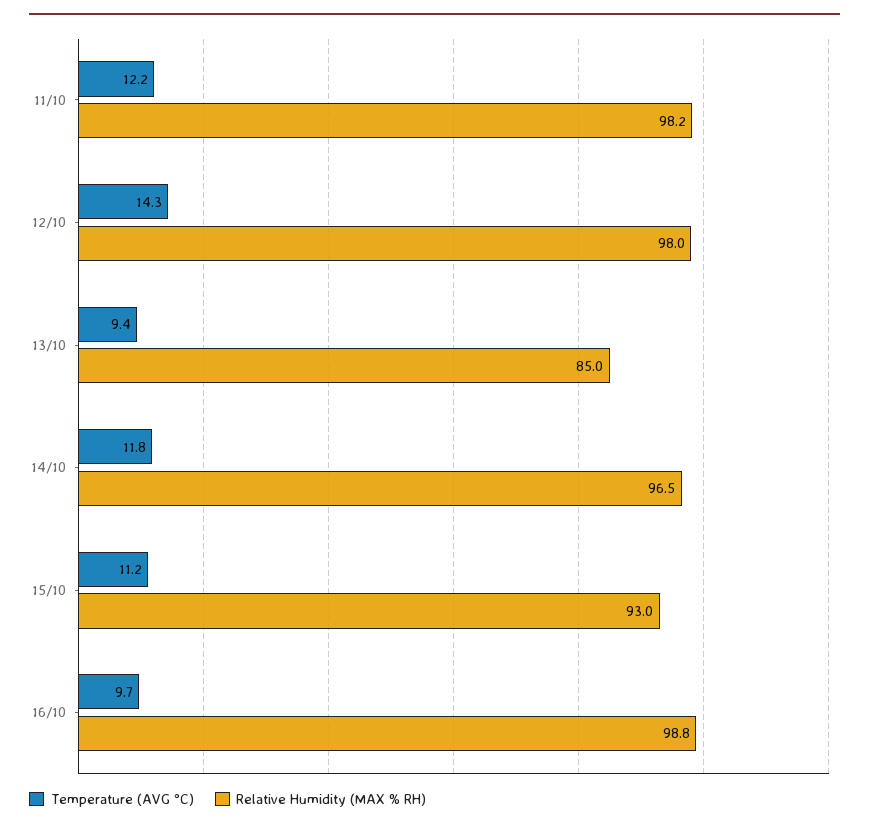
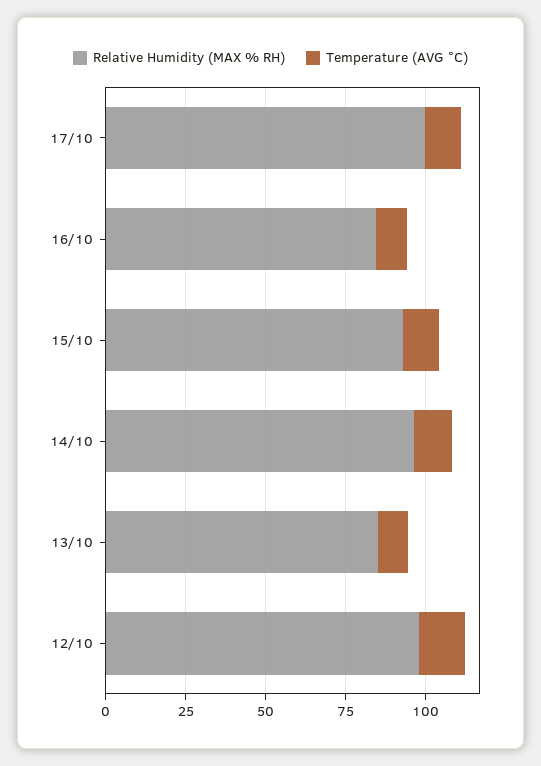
Temperature (AVG °C), 11/10: 12.2 -> none
Relative Humidity (MAX % RH), 11/10: 98.2 -> none
Relative Humidity (MAX % RH), 16/10: 98.8 -> 85
Relative Humidity (MAX % RH), 17/10: none -> 100
Temperature (AVG °C), 17/10: none -> 10

